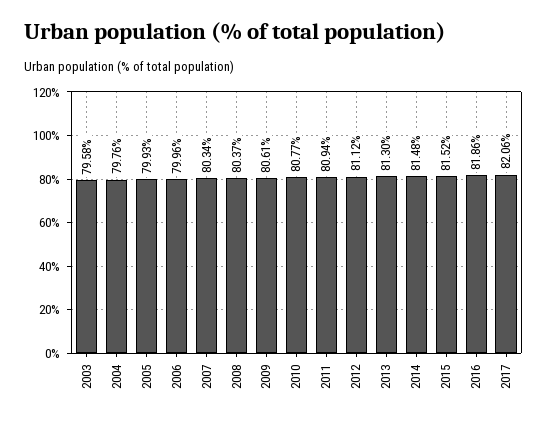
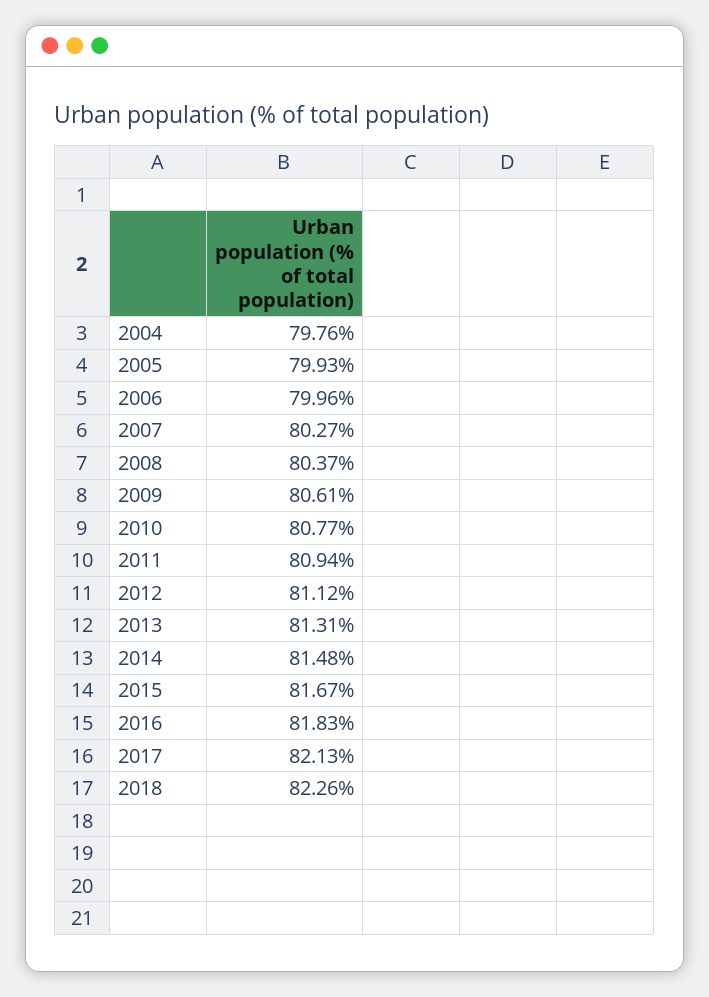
2003: 79.58 -> none
2007: 80.34 -> 80.27
2013: 81.3 -> 81.31
2015: 81.52 -> 81.67
2016: 81.86 -> 81.83
2017: 82.06 -> 82.13
2018: none -> 82.26

